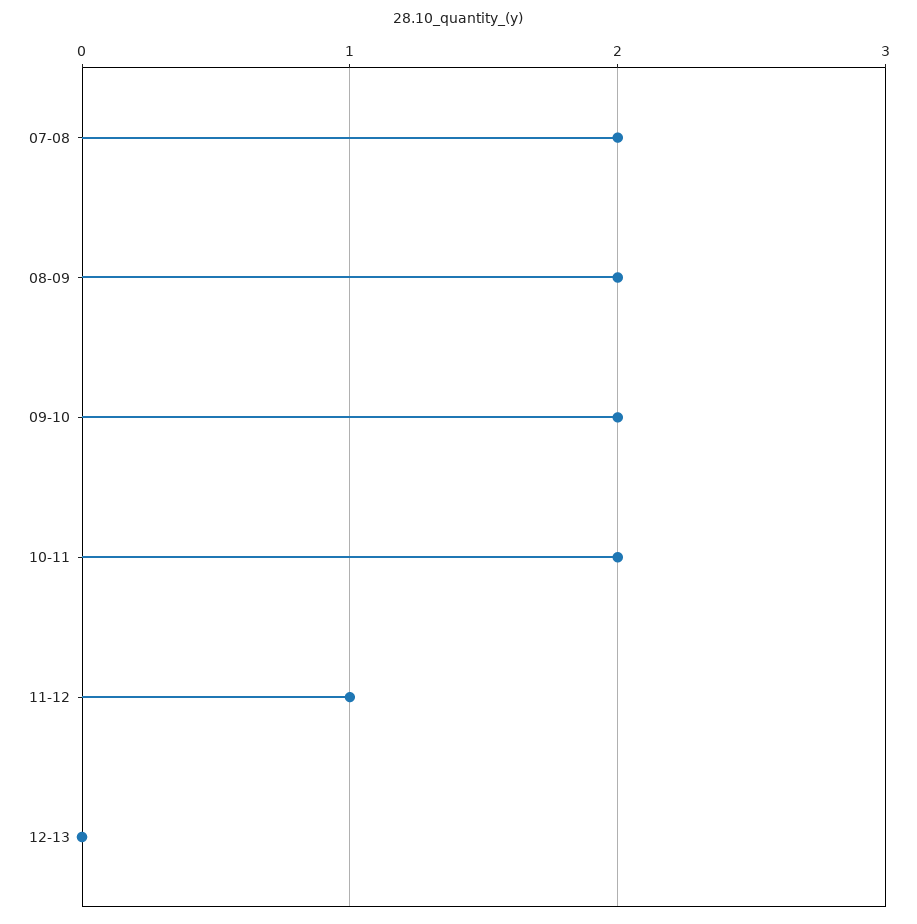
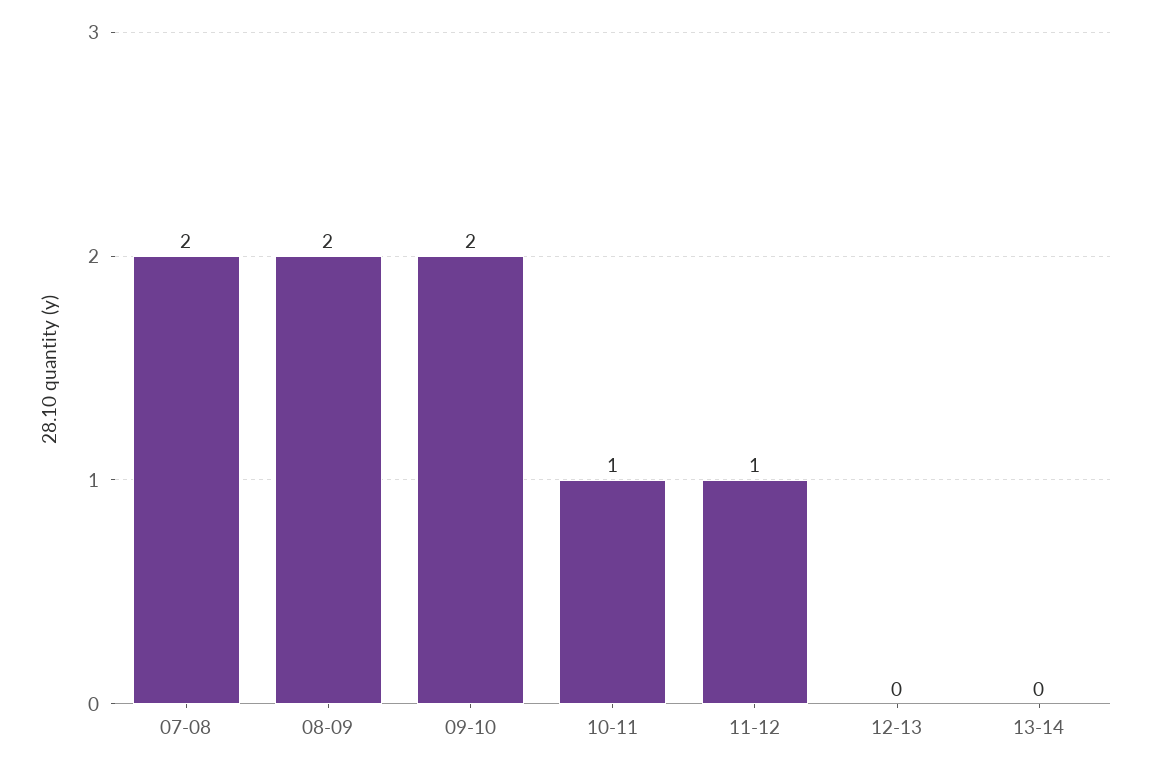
10-11: 2 -> 1
13-14: none -> 0

